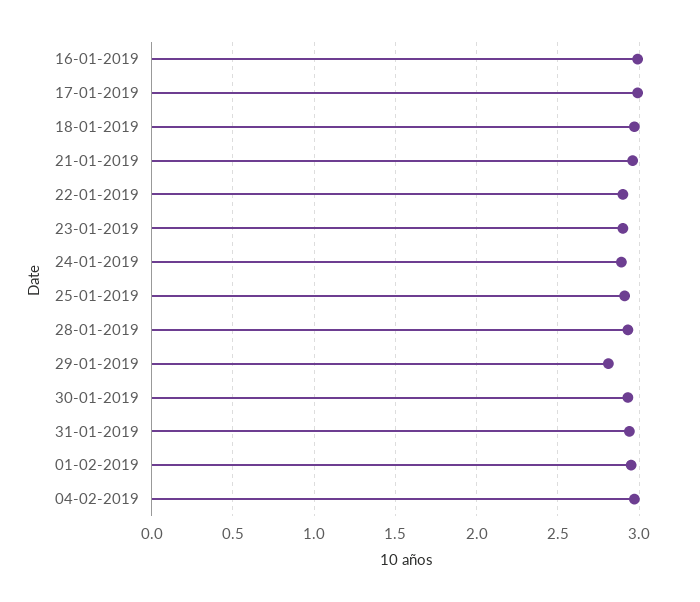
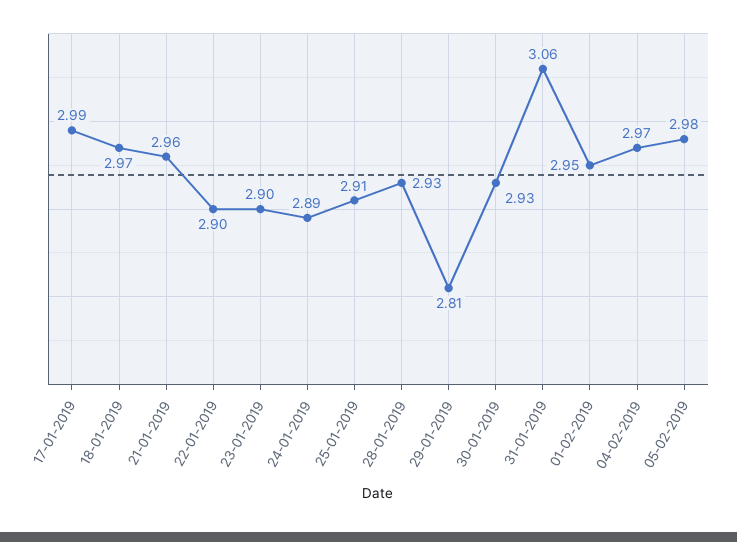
16-01-2019: 3 -> none
31-01-2019: 2.95 -> 3.06
05-02-2019: none -> 2.98

